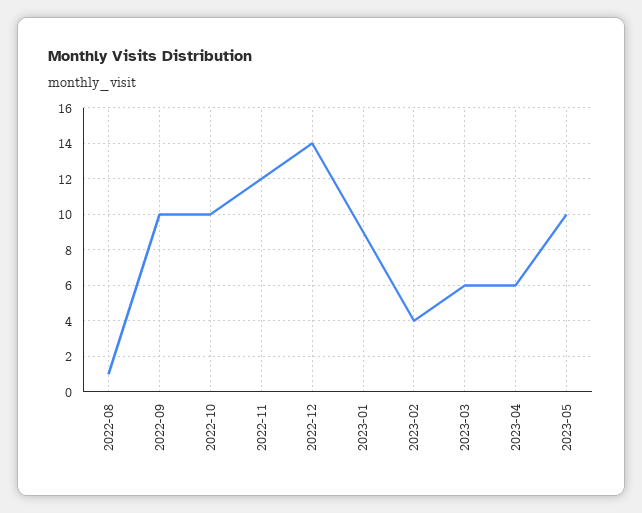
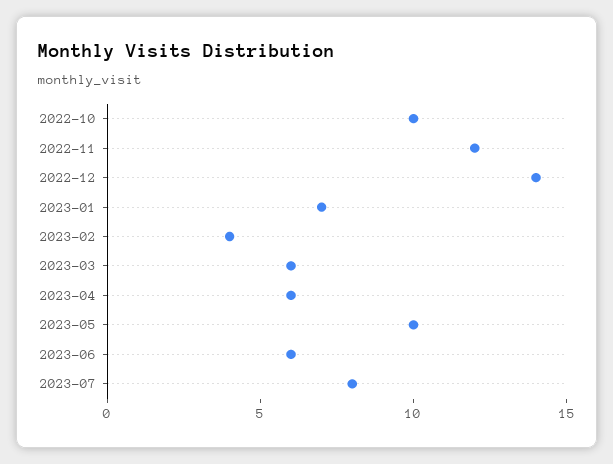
2022-08: 1 -> none
2022-09: 10 -> none
2023-01: 9 -> 7
2023-06: none -> 6
2023-07: none -> 8

